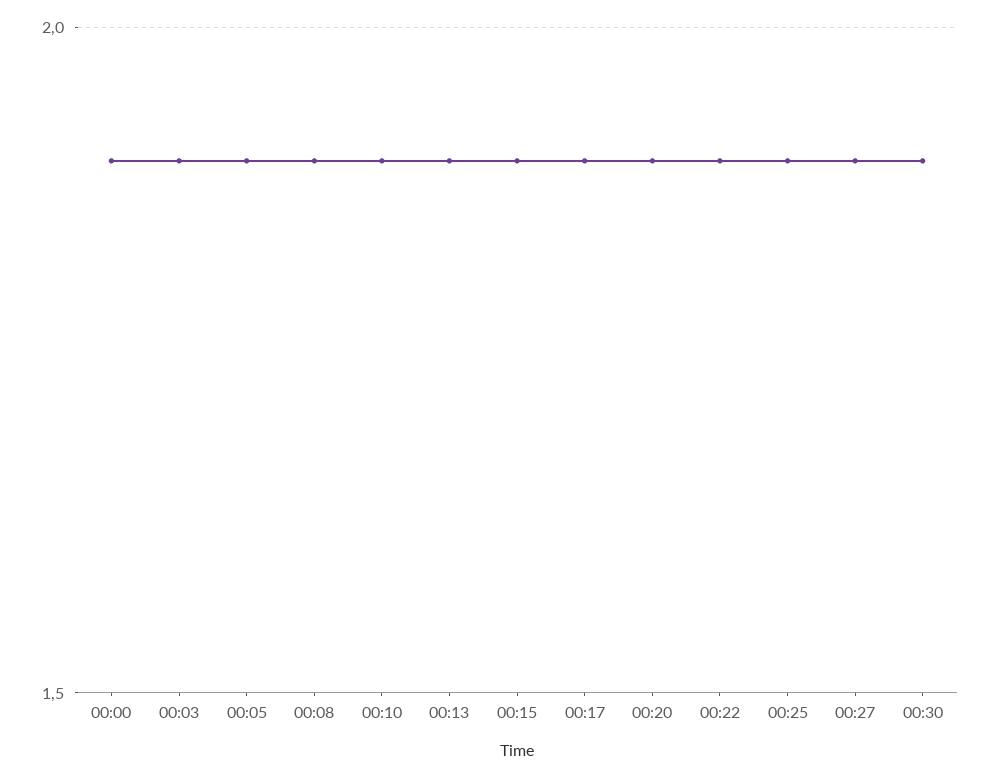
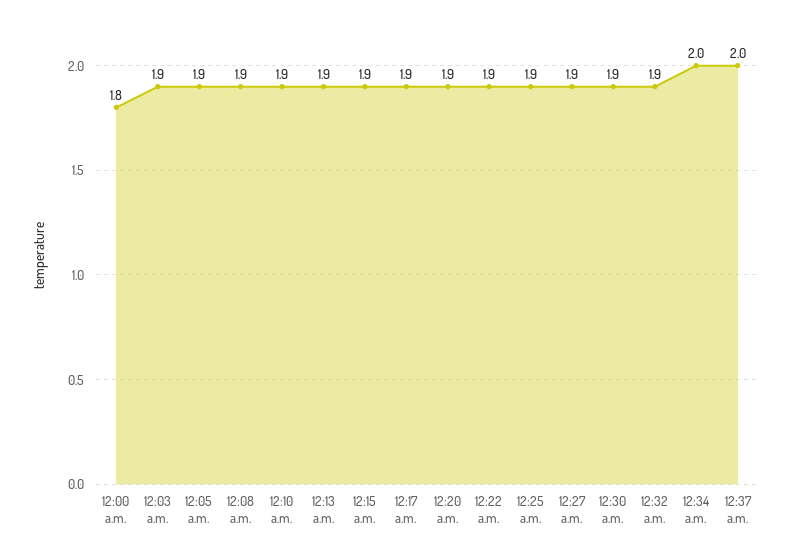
00:00: 1.9 -> 1.8
12:32 a.m.: none -> 1.9
12:34 a.m.: none -> 2
12:37 a.m.: none -> 2

